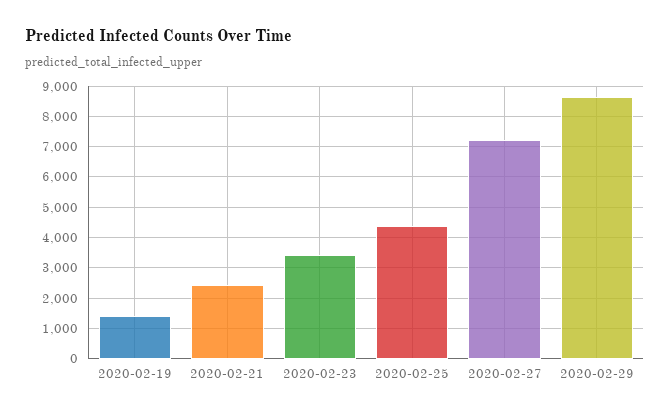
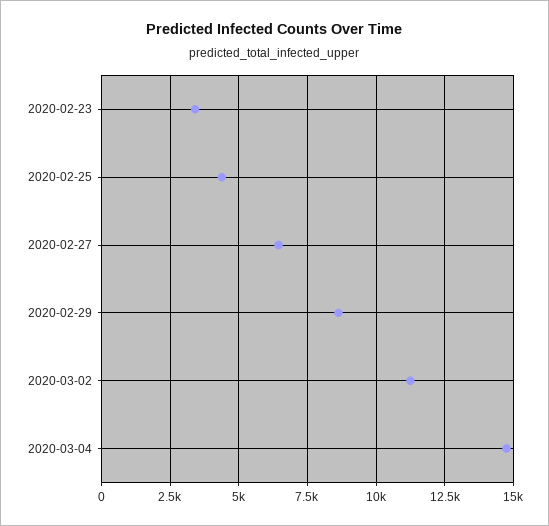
2020-02-19: 1400 -> none
2020-02-21: 2400 -> none
2020-02-27: 7200 -> 6500
2020-03-02: none -> 11250
2020-03-04: none -> 14750

